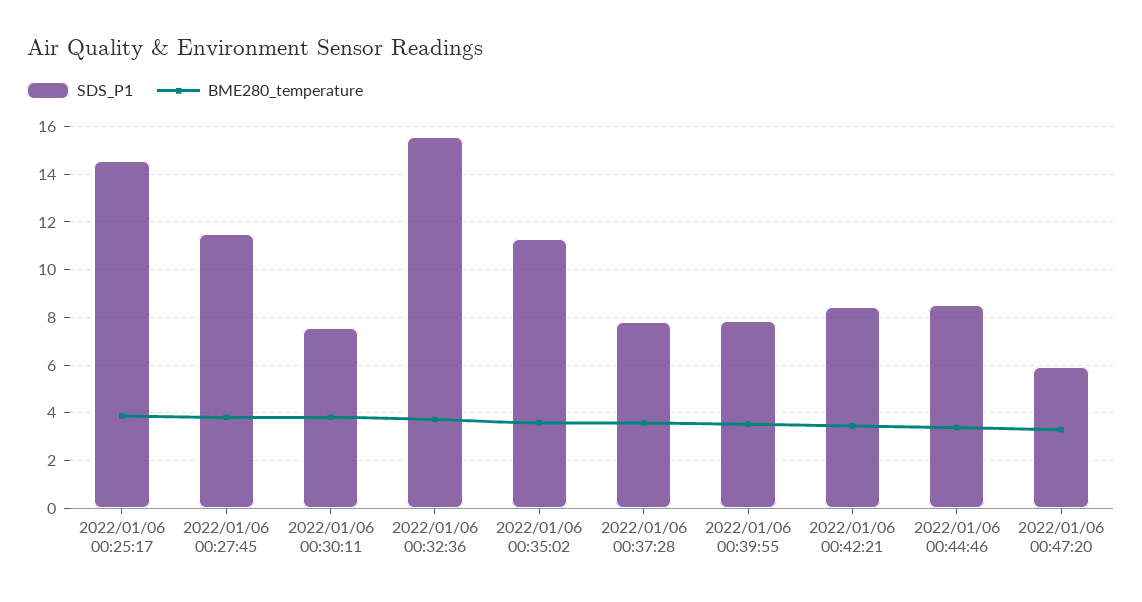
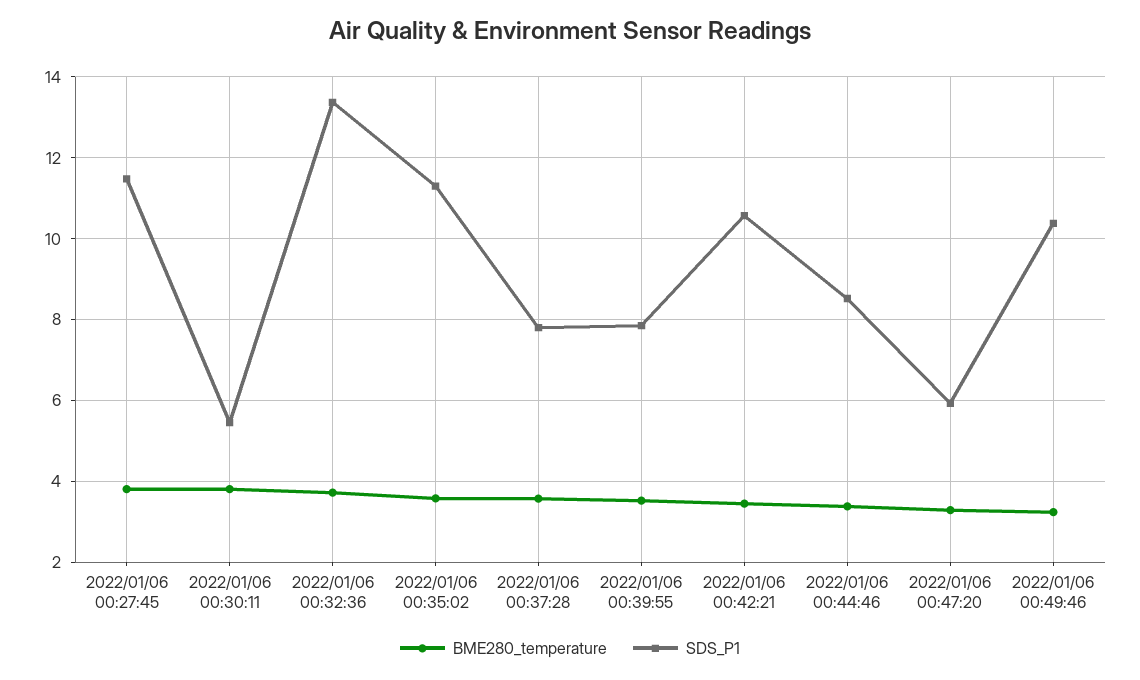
SDS_P1, 2022/01/06 00:25:17: 14.5 -> none
BME280_temperature, 2022/01/06 00:25:17: 4 -> none
SDS_P1, 2022/01/06 00:30:11: 7.5 -> 5.4
SDS_P1, 2022/01/06 00:32:36: 15.5 -> 13.4
SDS_P1, 2022/01/06 00:42:21: 8.5 -> 10.6
BME280_temperature, 2022/01/06 00:49:46: none -> 3.2
SDS_P1, 2022/01/06 00:49:46: none -> 10.4

